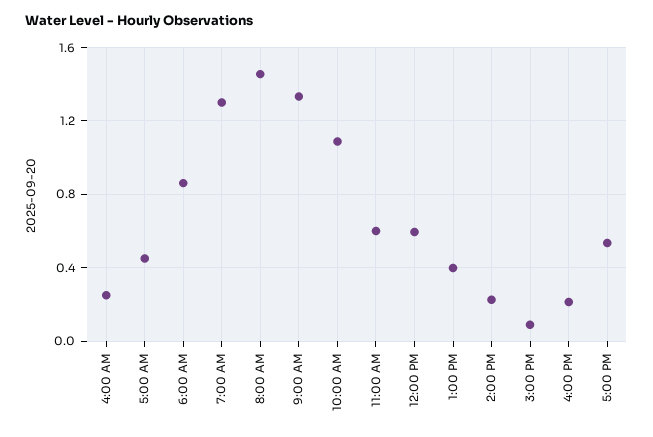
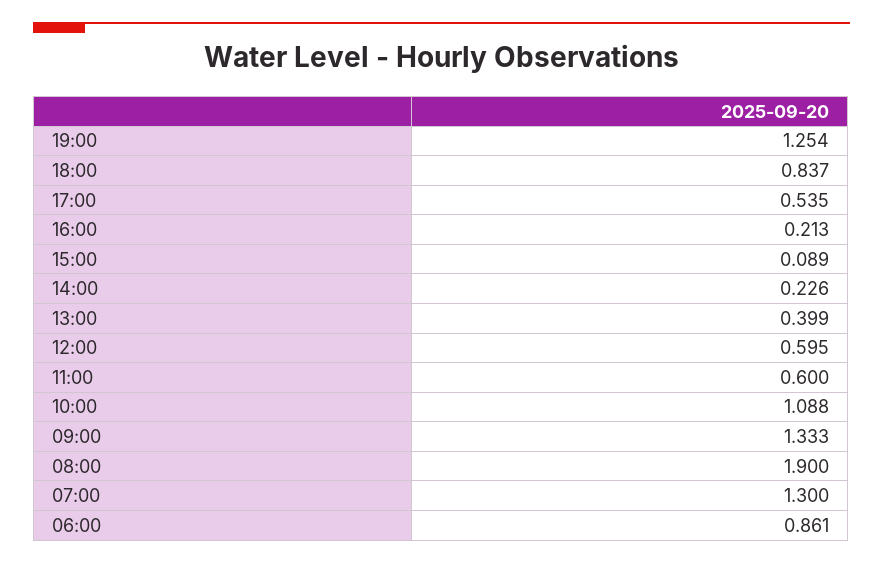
4:00 AM: 0.25 -> none
5:00 AM: 0.45 -> none
8:00 AM: 1.45 -> 1.9
19:00: none -> 1.254
18:00: none -> 0.837

